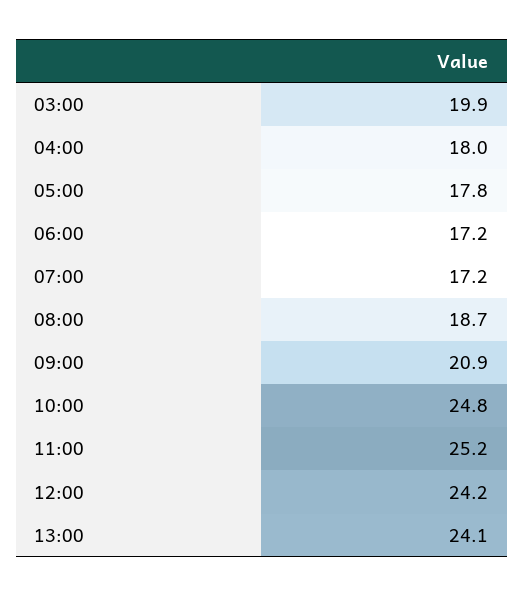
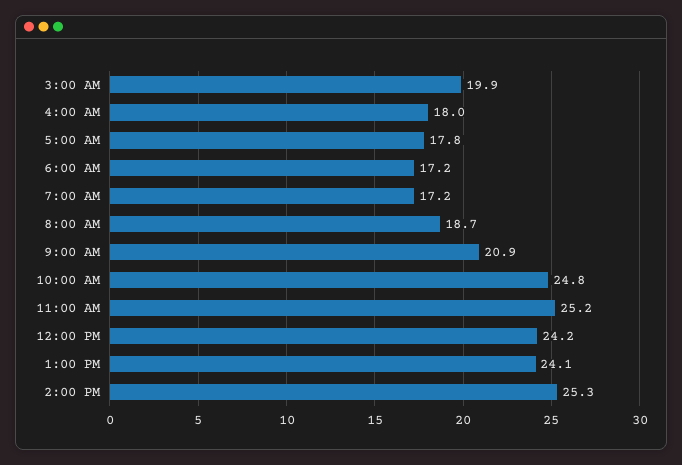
2:00 PM: none -> 25.3

